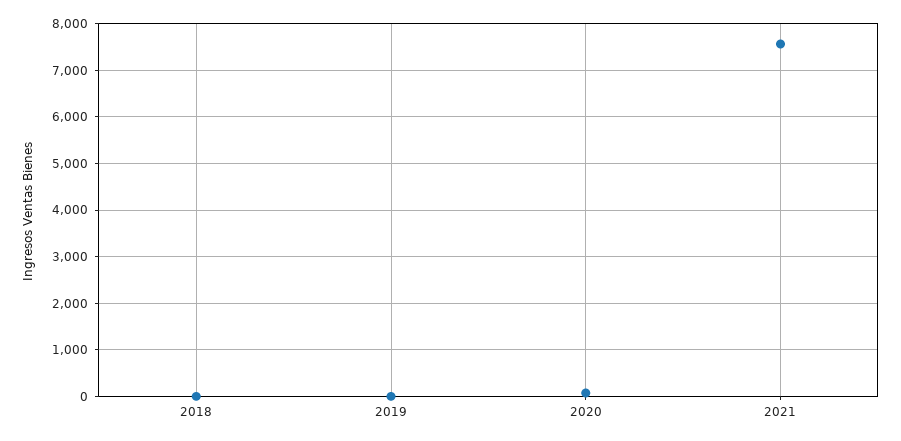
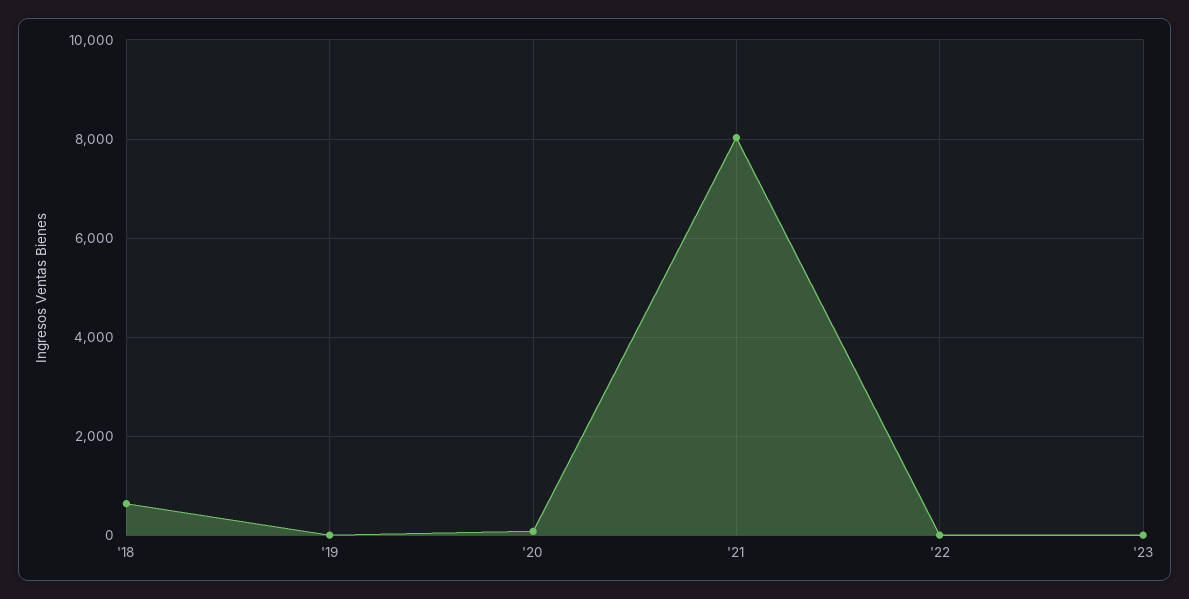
2018: 0 -> 600
2021: 7600 -> 8000
'22: none -> 0
'23: none -> 0

